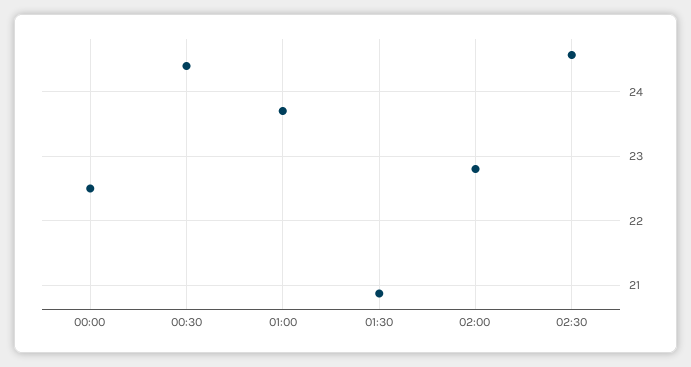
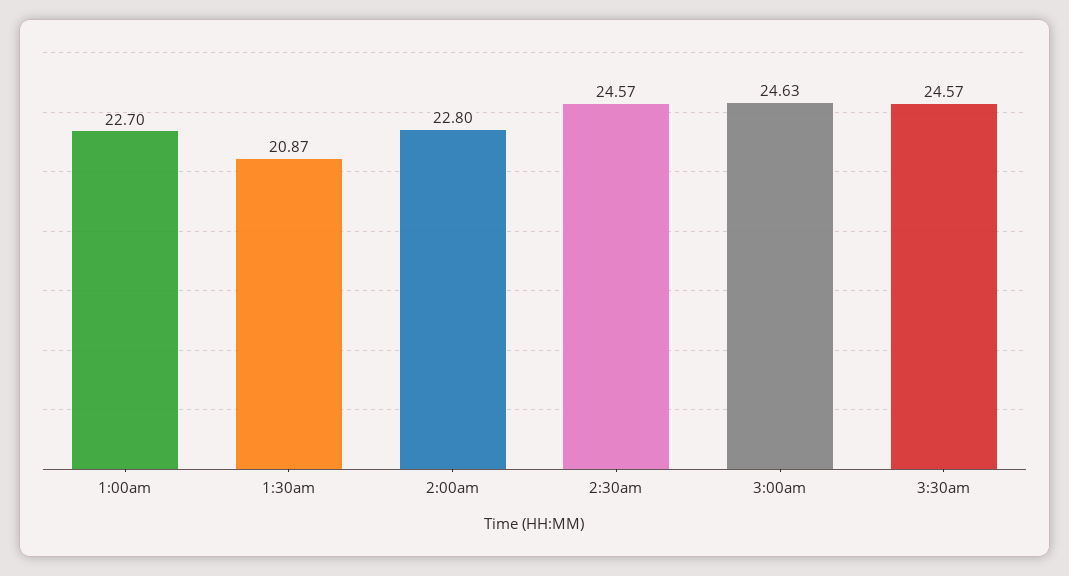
00:00: 22.5 -> none
00:30: 24.4 -> none
01:00: 23.7 -> 22.7
3:00am: none -> 24.63
3:30am: none -> 24.57

